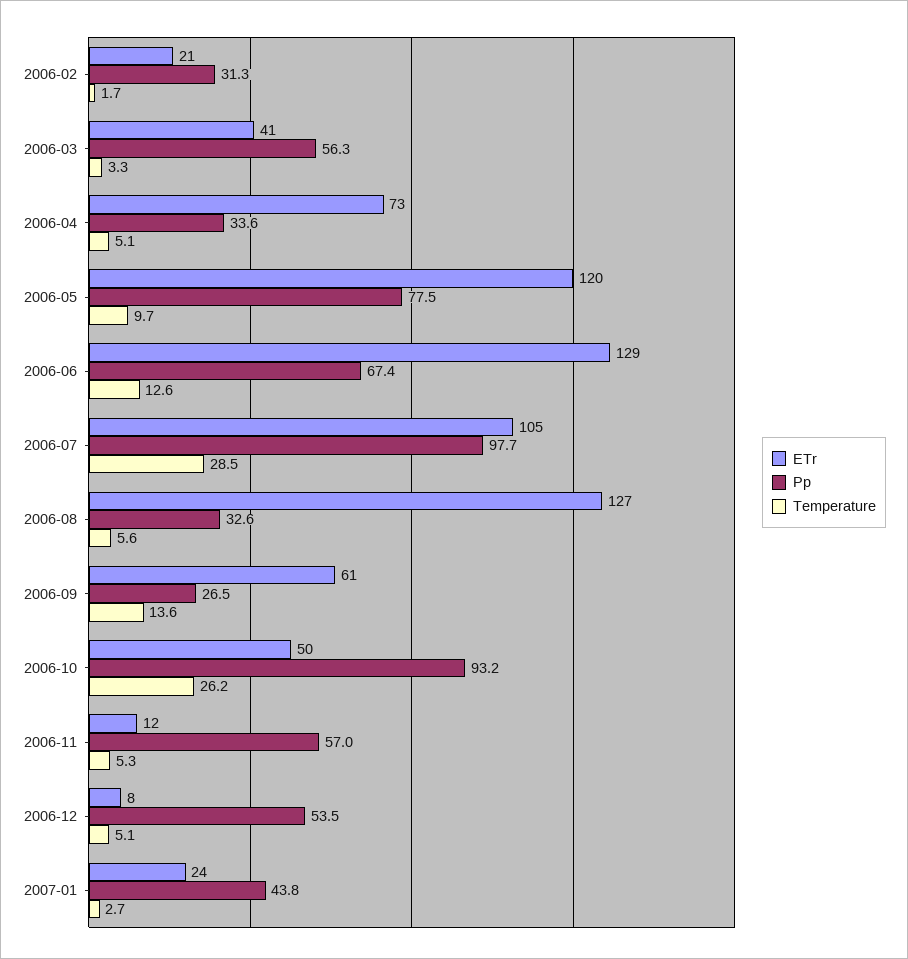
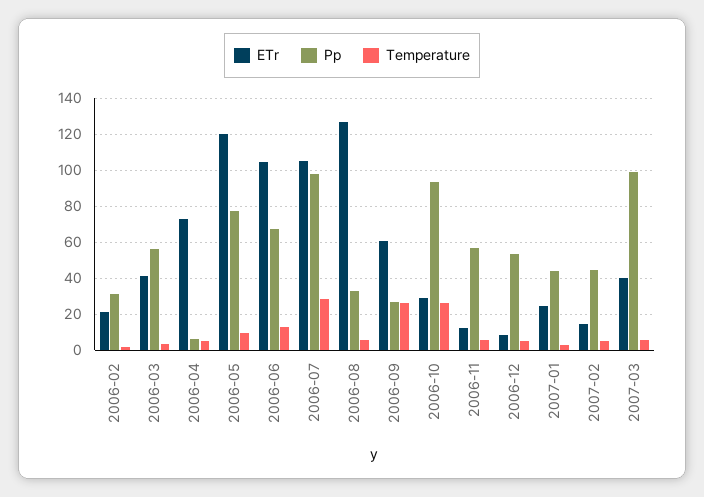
Pp, 2006-04: 33.6 -> 5
ETr, 2006-06: 129 -> 105
Temperature, 2006-09: 13.6 -> 25
ETr, 2006-10: 50 -> 30
ETr, 2007-02: none -> 15
Pp, 2007-02: none -> 45
Temperature, 2007-02: none -> 5
ETr, 2007-03: none -> 40
Pp, 2007-03: none -> 100
Temperature, 2007-03: none -> 5

